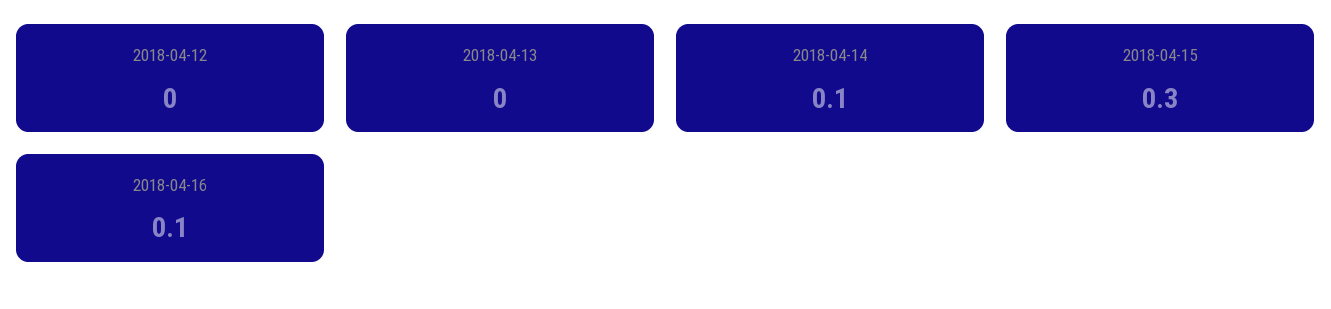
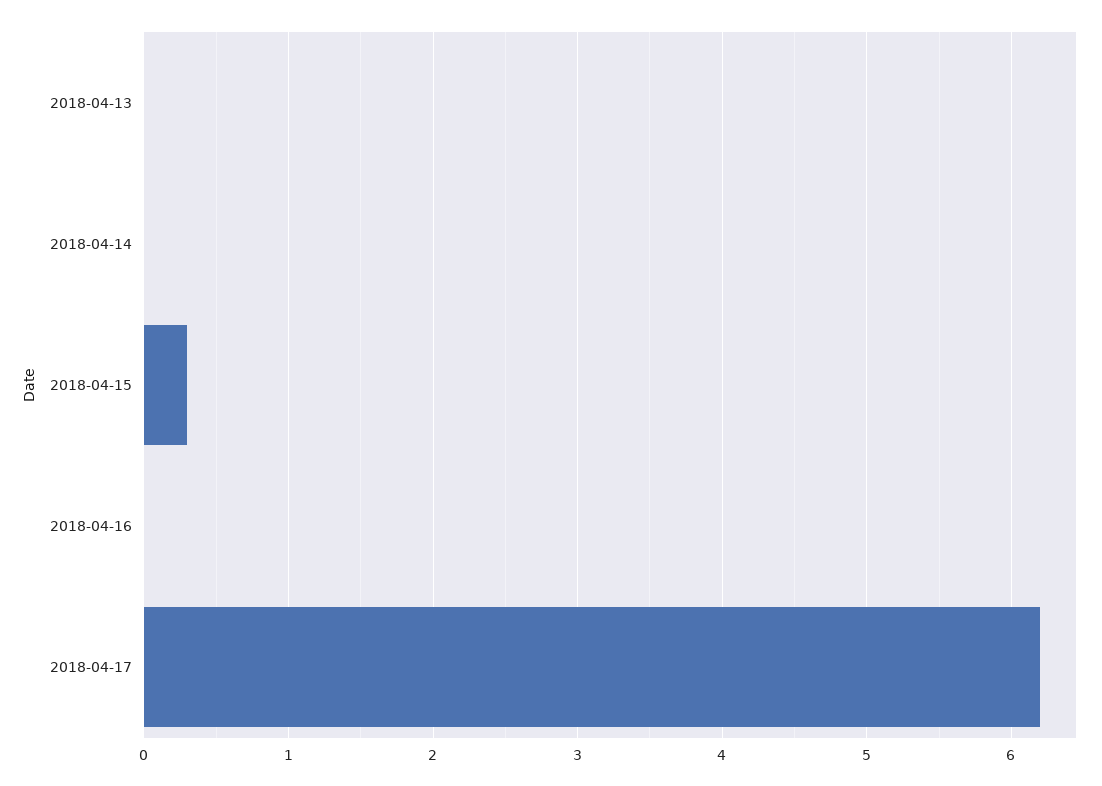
2018-04-12: 0 -> none
2018-04-14: 0.1 -> 0
2018-04-16: 0.1 -> 0
2018-04-17: none -> 6.2

